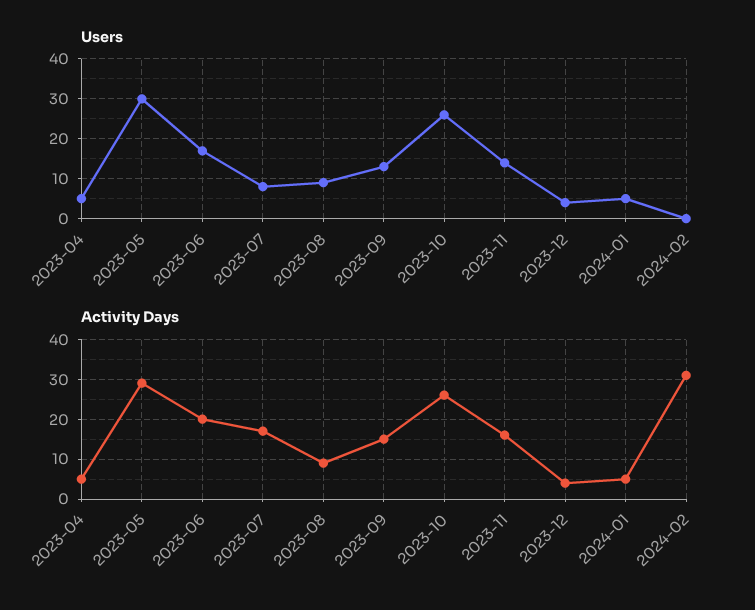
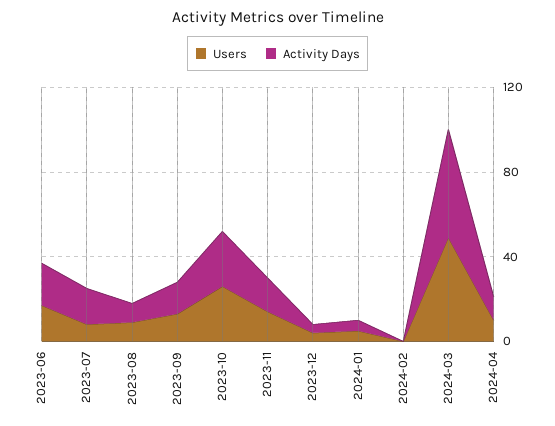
Users, 2023-04: 5 -> none
Users, 2023-05: 30 -> none
Activity Days, 2023-04: 5 -> none
Activity Days, 2023-05: 30 -> none
Activity Days, 2024-02: 30 -> 0
Users, 2024-03: none -> 50
Activity Days, 2024-03: none -> 50
Users, 2024-04: none -> 10
Activity Days, 2024-04: none -> 10

